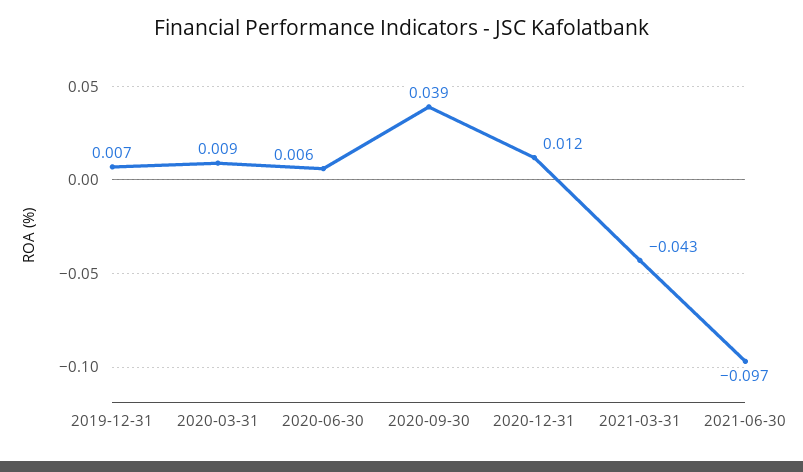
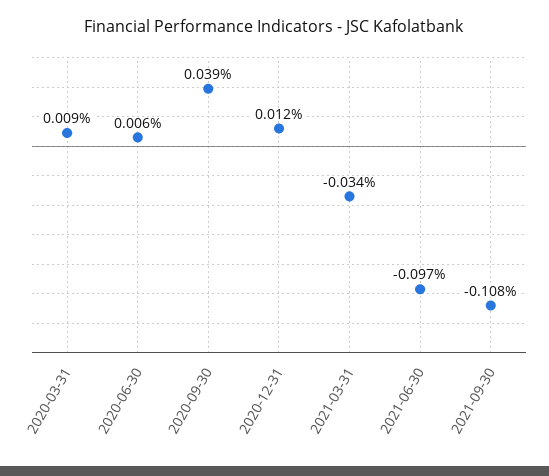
2019-12-31: 0.007 -> none
2021-03-31: -0.043 -> -0.034
2021-09-30: none -> -0.108

